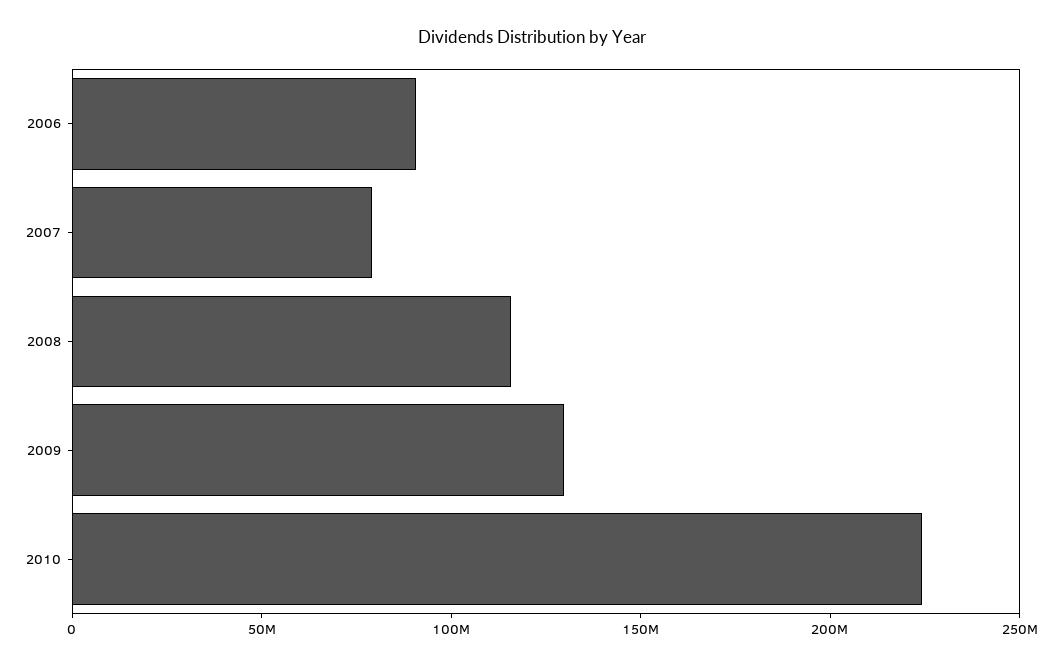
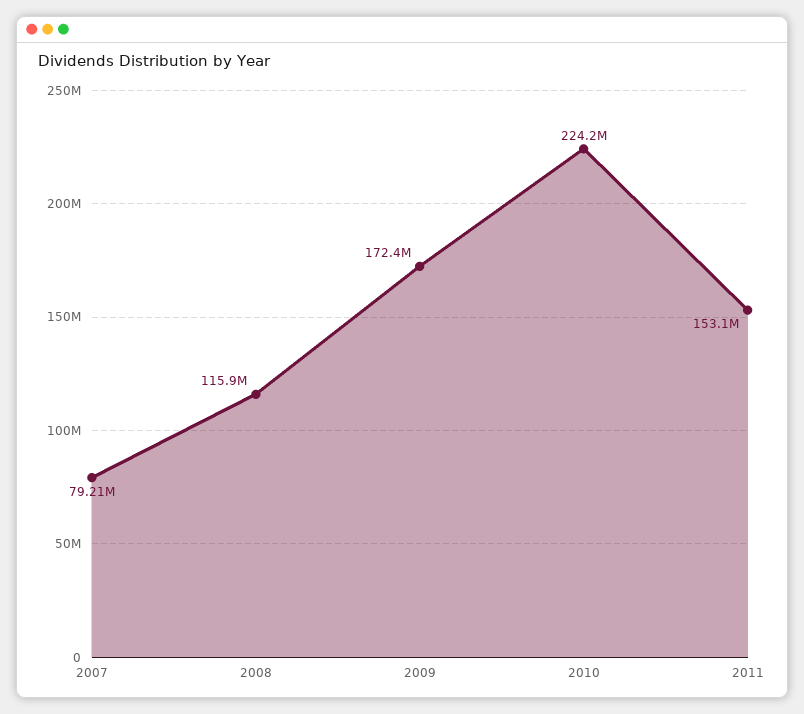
2006: 90000000 -> none
2009: 130000000 -> 172400000
2011: none -> 153100000

